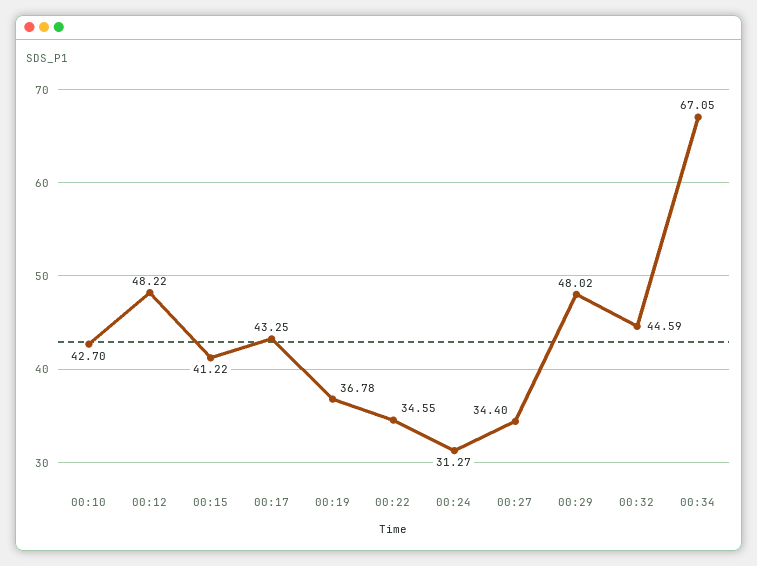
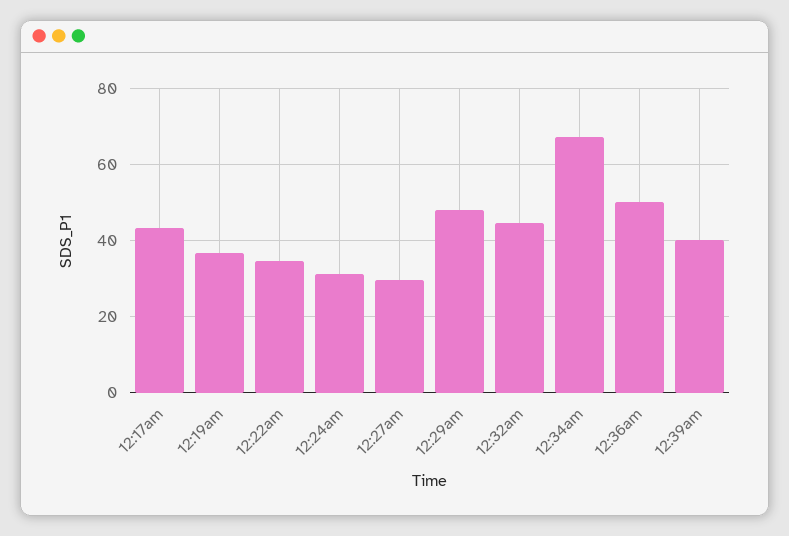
00:10: 42.7 -> none
00:12: 48.22 -> none
00:15: 41.22 -> none
00:27: 34.4 -> 30
12:36am: none -> 50
12:39am: none -> 40

